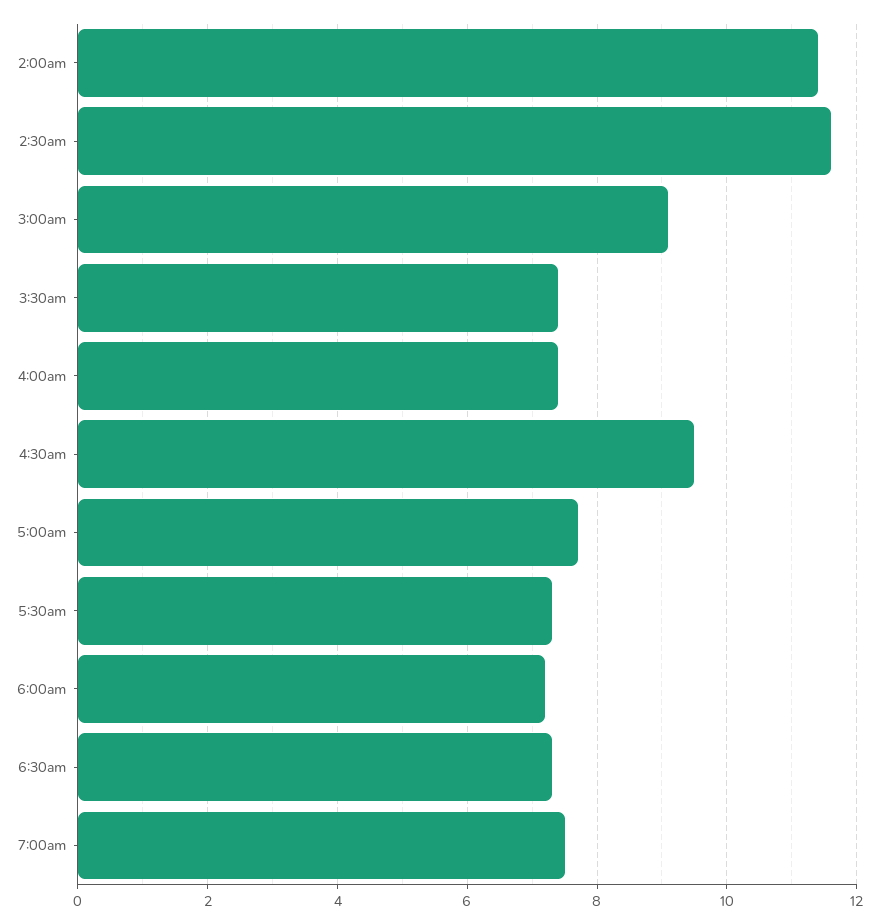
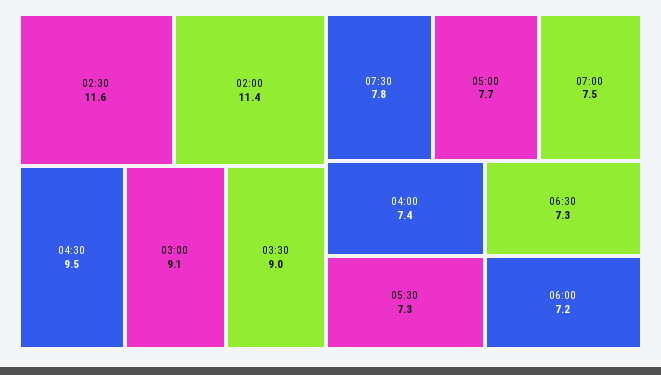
3:30am: 7.5 -> 9
07:30: none -> 7.8

